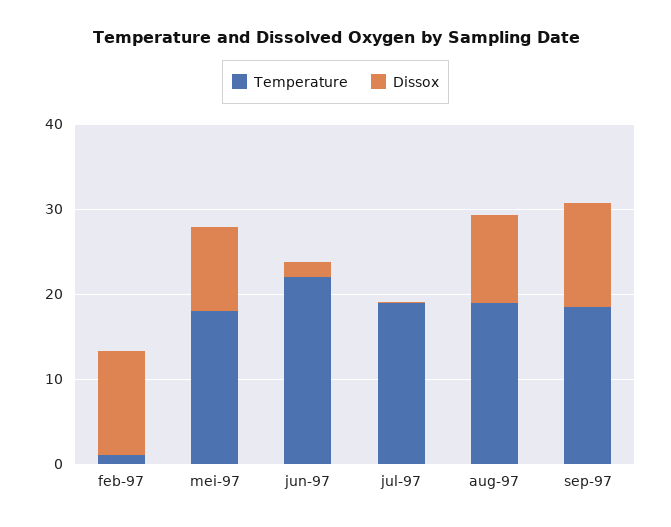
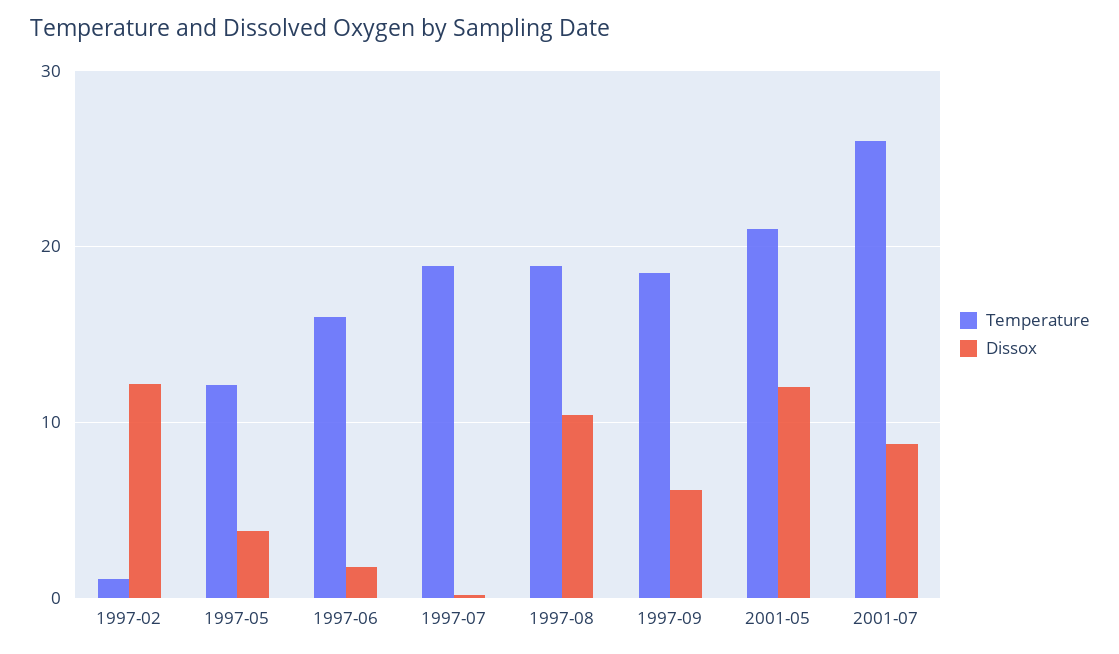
Temperature, mei-97: 18 -> 12
Dissox, mei-97: 10 -> 4
Temperature, jun-97: 22 -> 16
Dissox, sep-97: 12 -> 6
Temperature, 2001-05: none -> 21
Dissox, 2001-05: none -> 12
Temperature, 2001-07: none -> 26
Dissox, 2001-07: none -> 9

